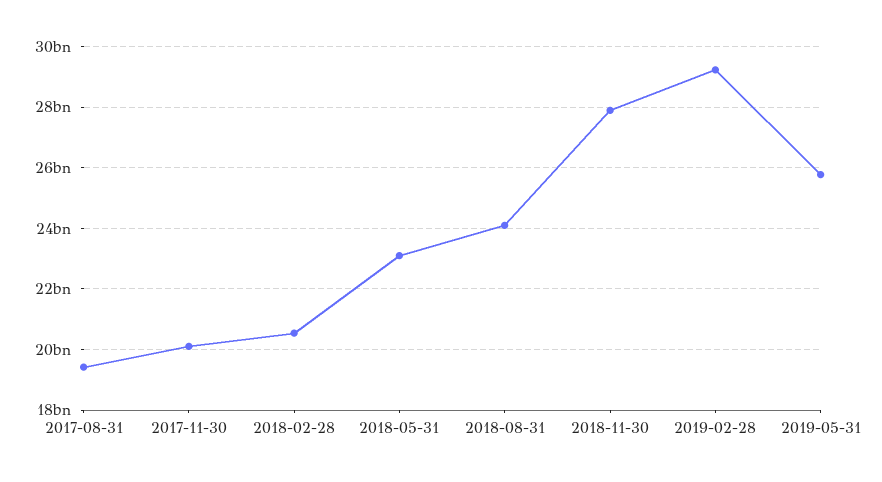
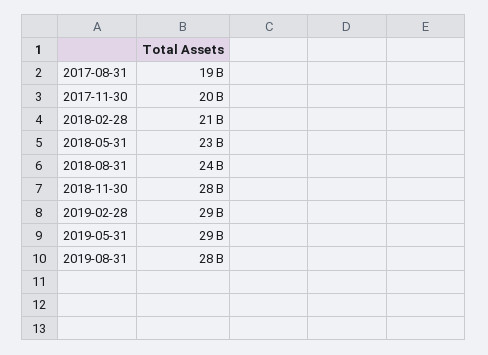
2019-05-31: 25800000000 -> 29000000000
2019-08-31: none -> 28000000000

